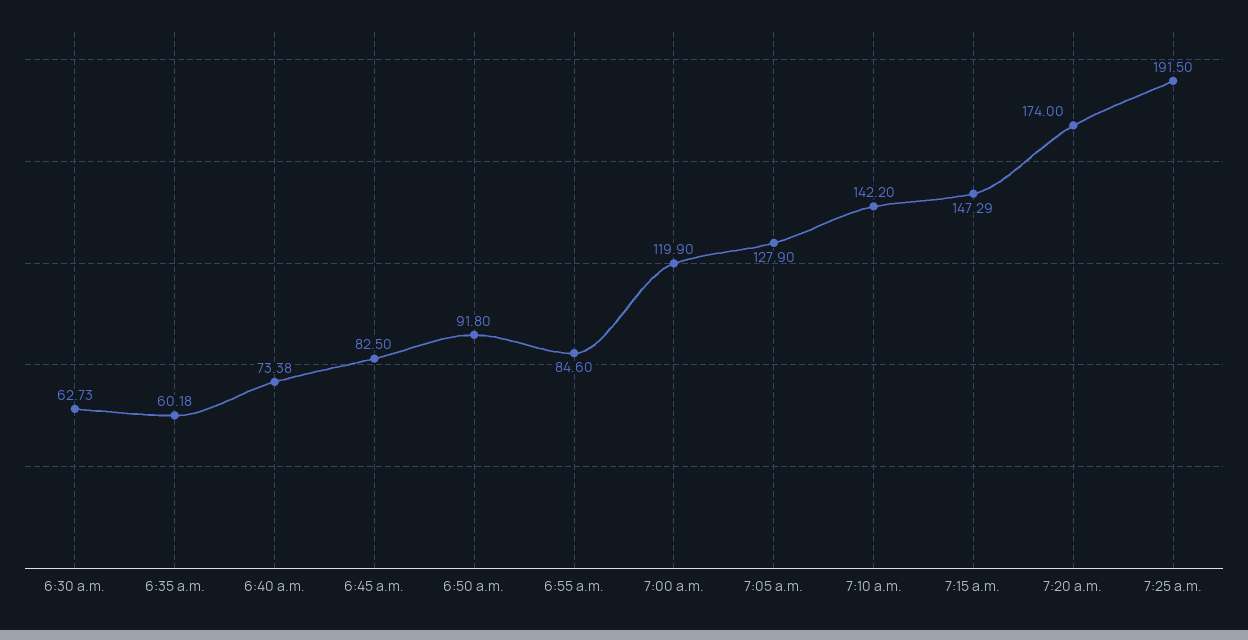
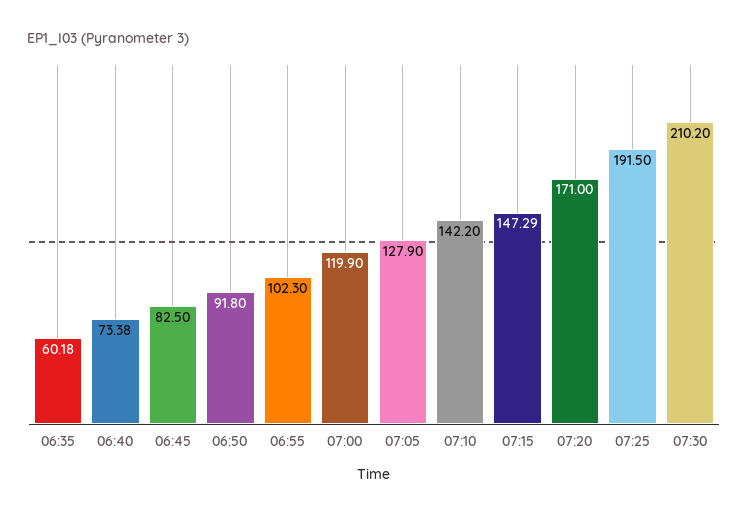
6:30 a.m.: 62.73 -> none
6:55 a.m.: 84.6 -> 102.3
7:20 a.m.: 174 -> 171
07:30: none -> 210.2

